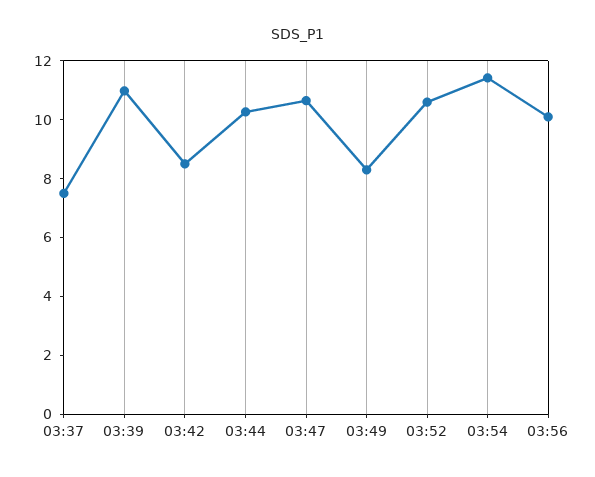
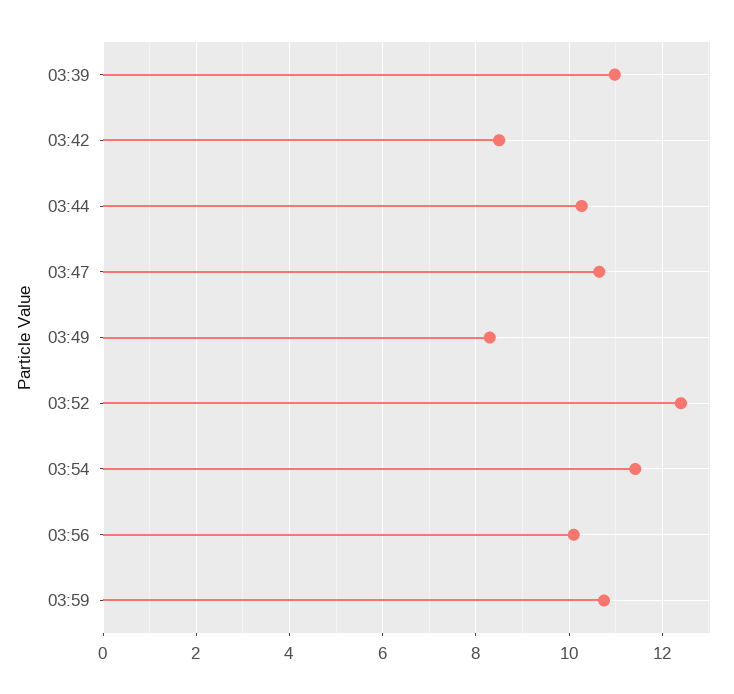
03:37: 7.5 -> none
03:52: 10.5 -> 12.4
03:59: none -> 10.8

